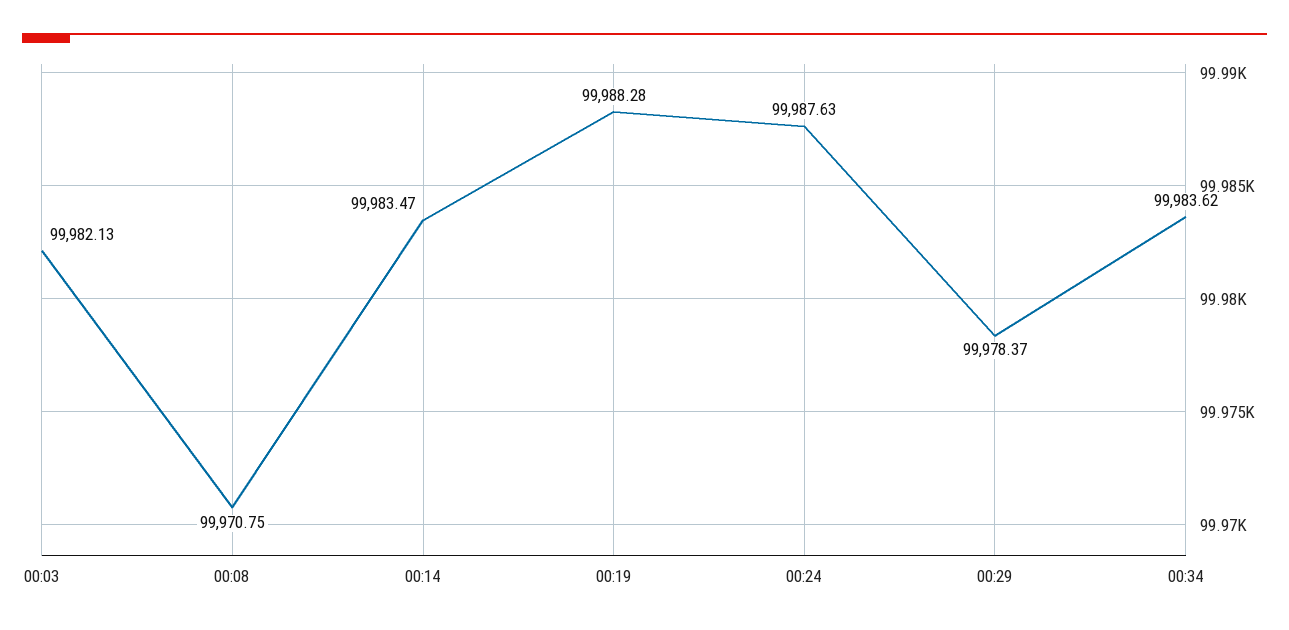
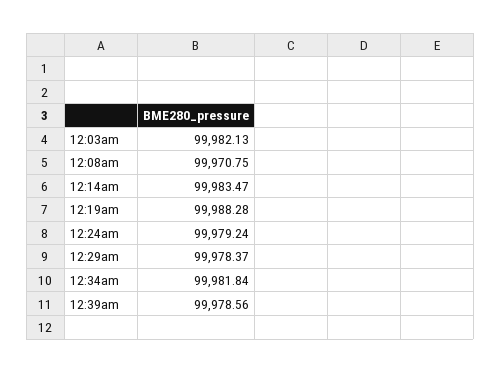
00:24: 99987.63 -> 99979.24
00:34: 99983.62 -> 99981.84
12:39am: none -> 99978.56

